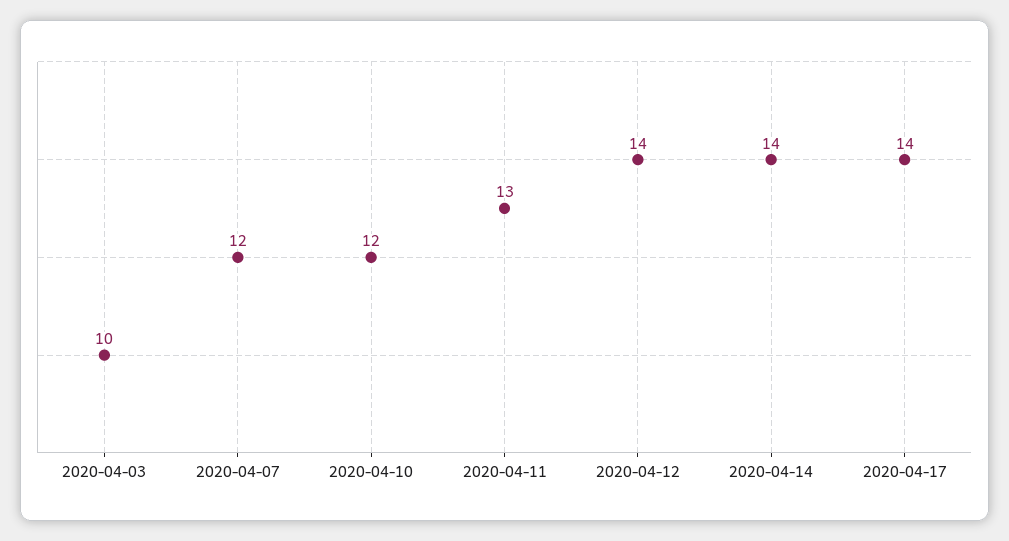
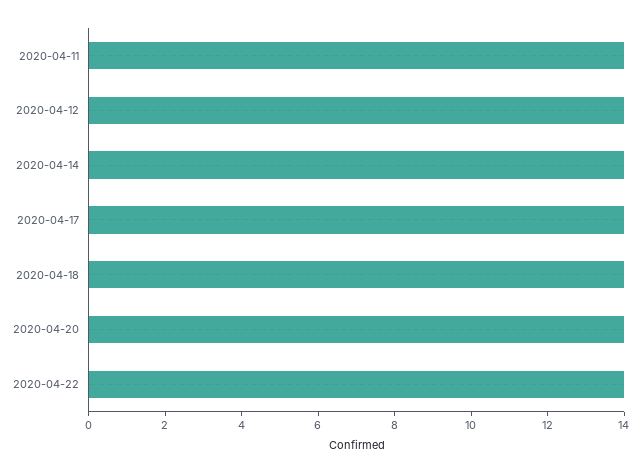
2020-04-03: 10 -> none
2020-04-07: 12 -> none
2020-04-10: 12 -> none
2020-04-11: 13 -> 14
2020-04-18: none -> 14
2020-04-20: none -> 14
2020-04-22: none -> 14

